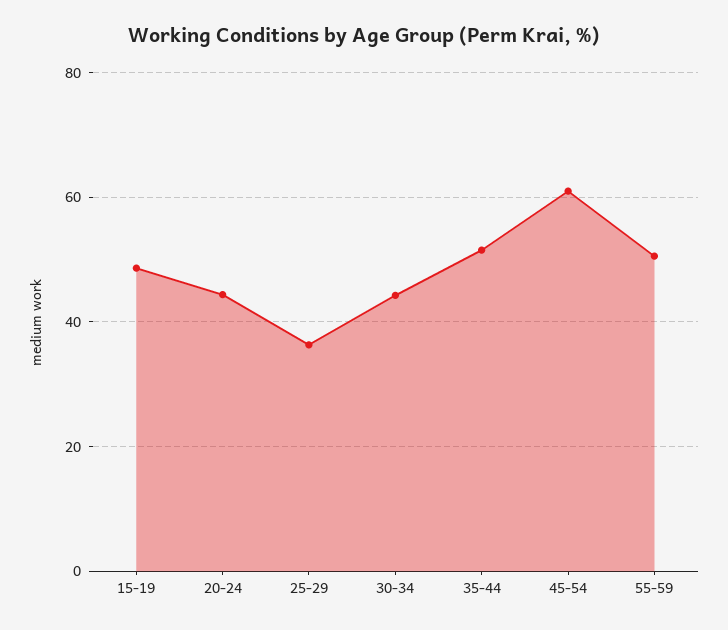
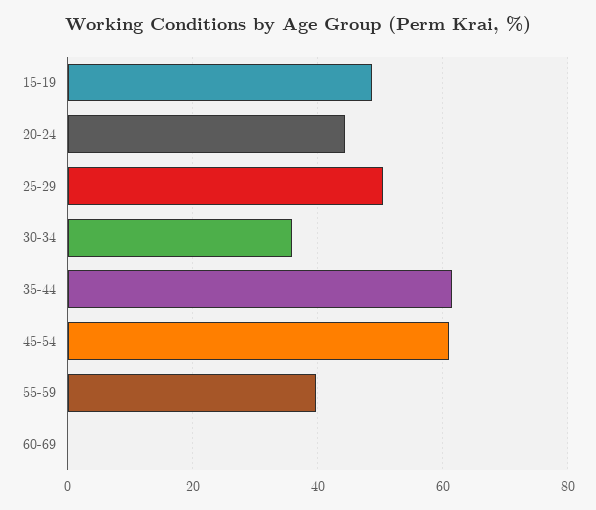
25-29: 36 -> 50
30-34: 44 -> 36
35-44: 52 -> 62
55-59: 50 -> 40
60-69: none -> 0

